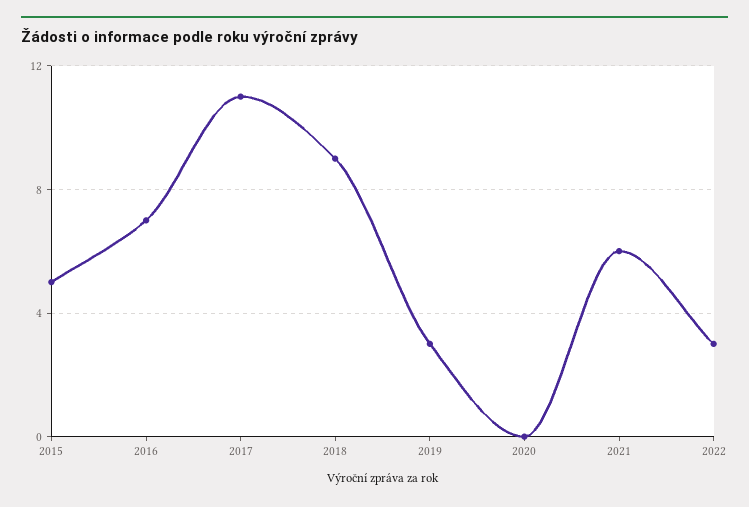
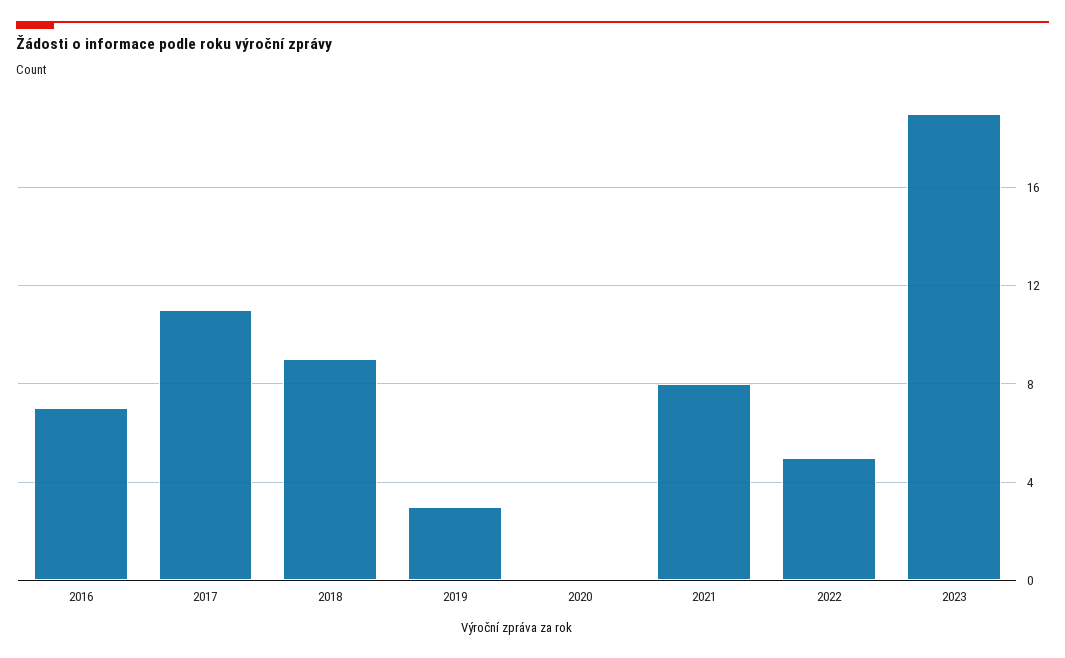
2015: 5 -> none
2021: 6 -> 8
2022: 3 -> 5
2023: none -> 19

